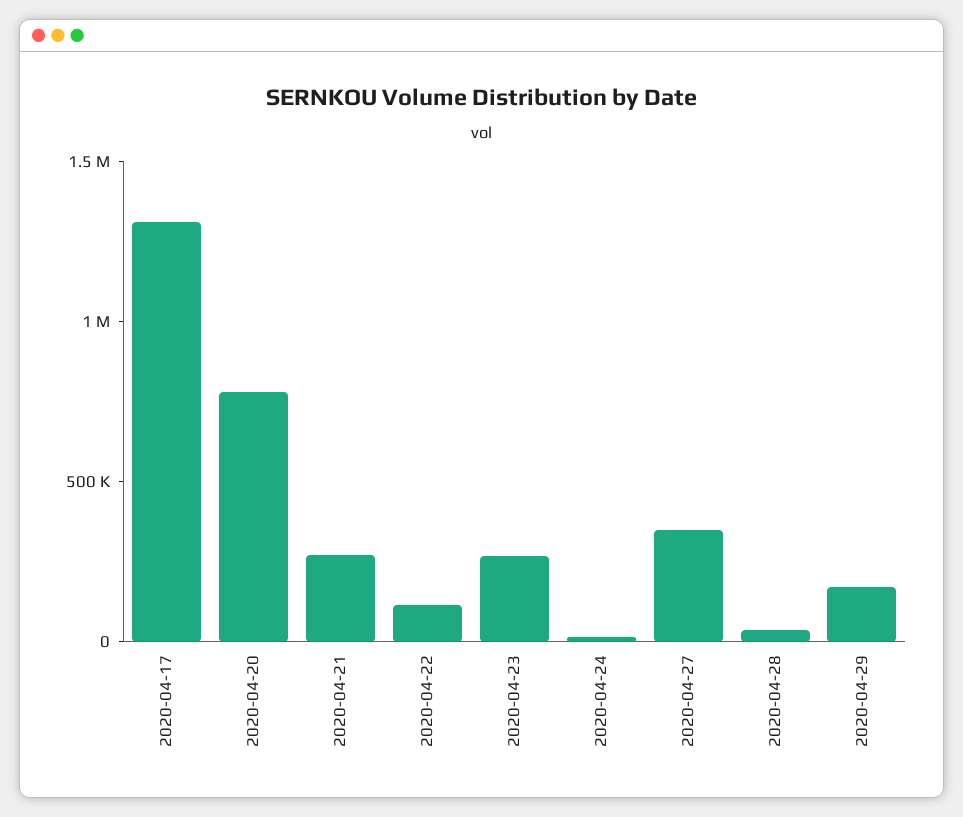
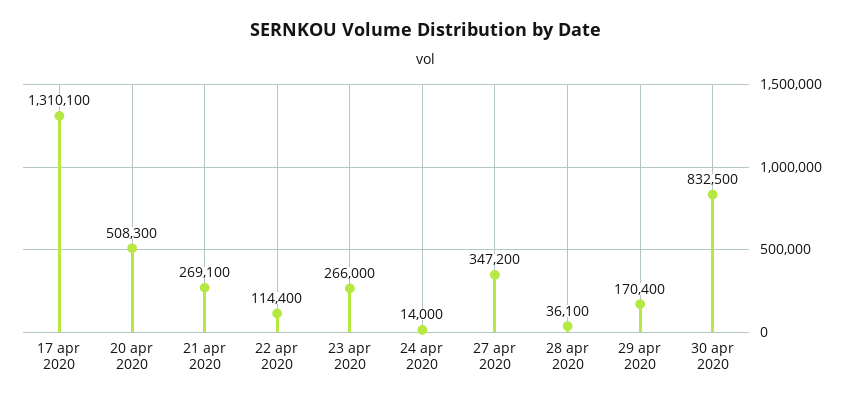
2020-04-20: 800000 -> 508300
30 apr 2020: none -> 832500

